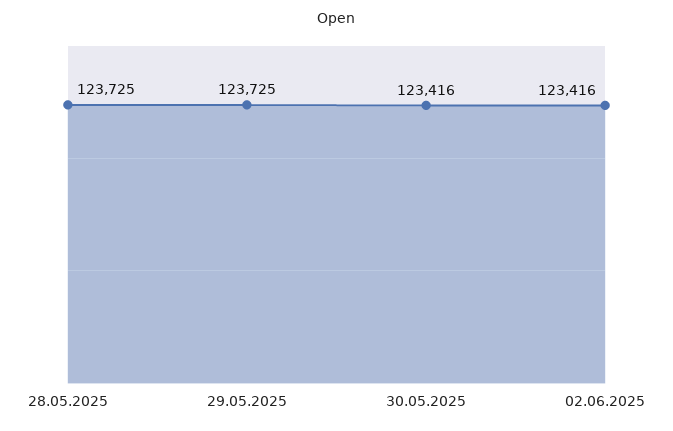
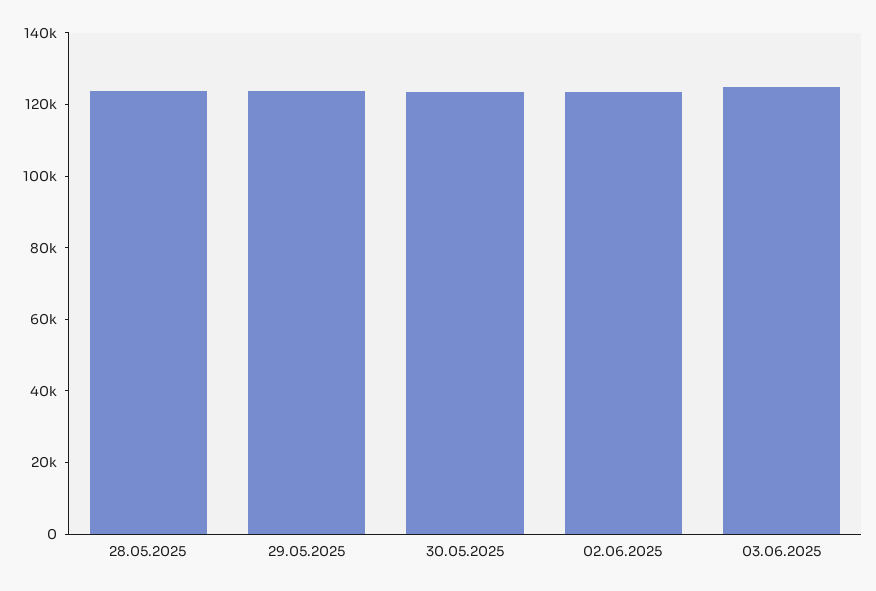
03.06.2025: none -> 125000

